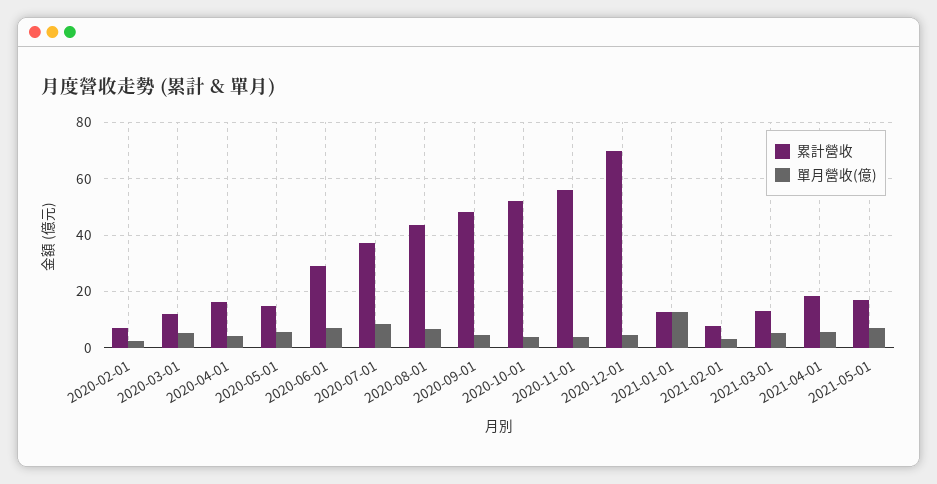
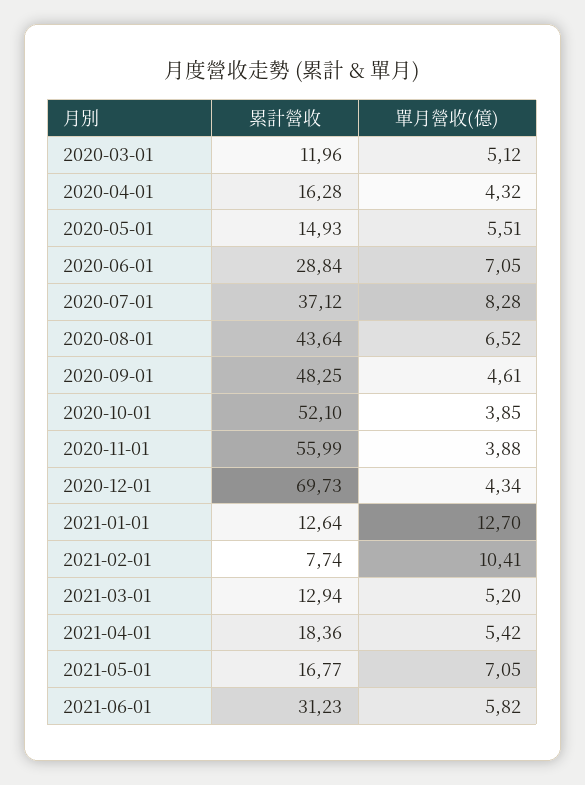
累計營收, 2020-02-01: 7.5 -> none
單月營收(億), 2020-02-01: 2.5 -> none
單月營收(億), 2021-02-01: 2.5 -> 10.41
累計營收, 2021-06-01: none -> 31.23
單月營收(億), 2021-06-01: none -> 5.82

